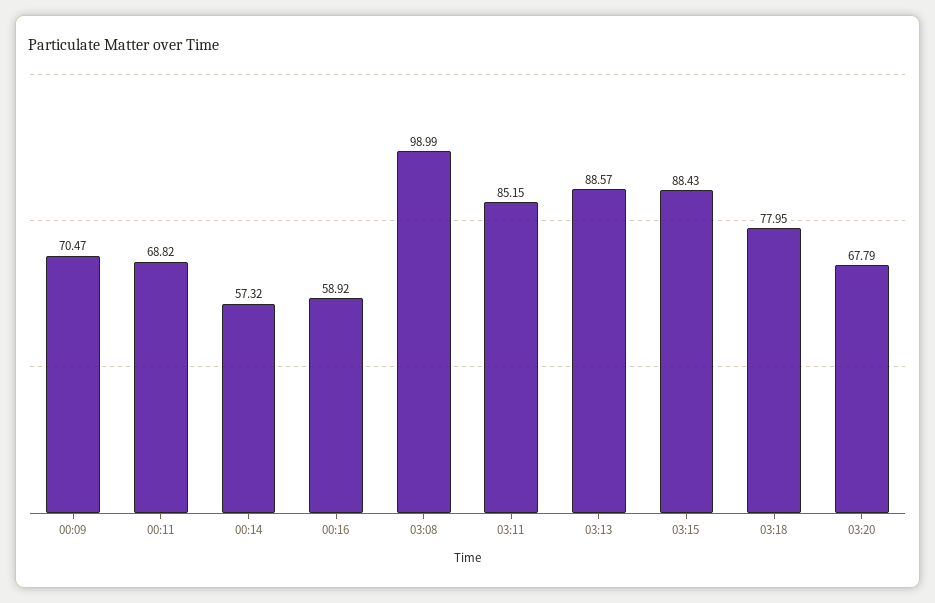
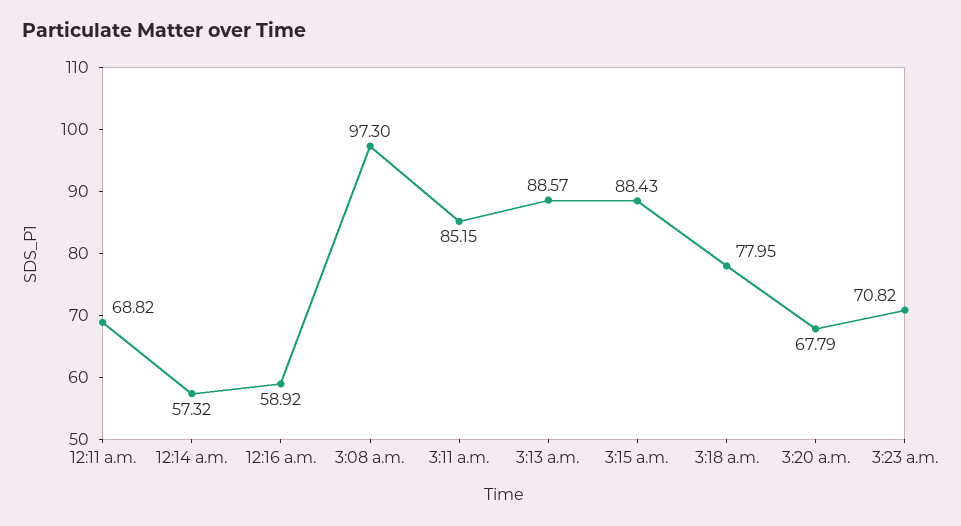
00:09: 70.47 -> none
03:08: 98.99 -> 97.3
3:23 a.m.: none -> 70.82

